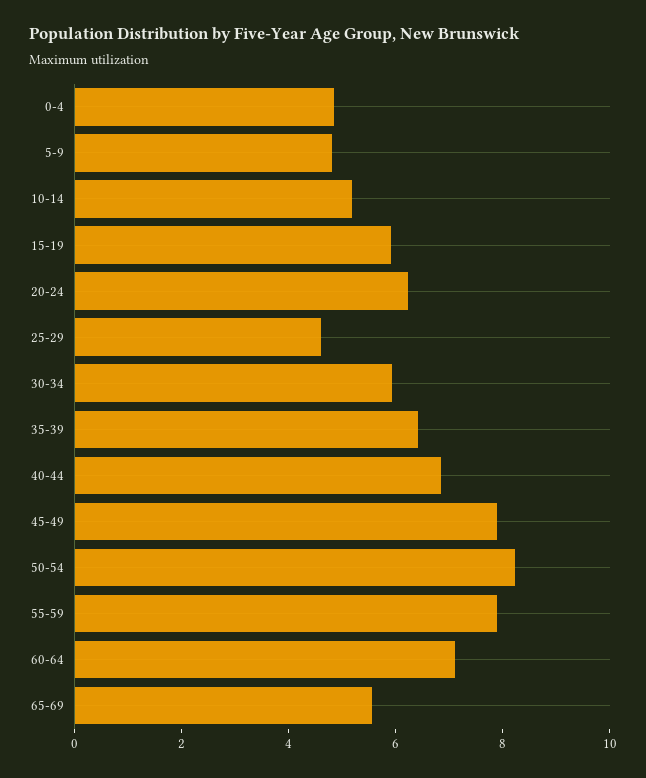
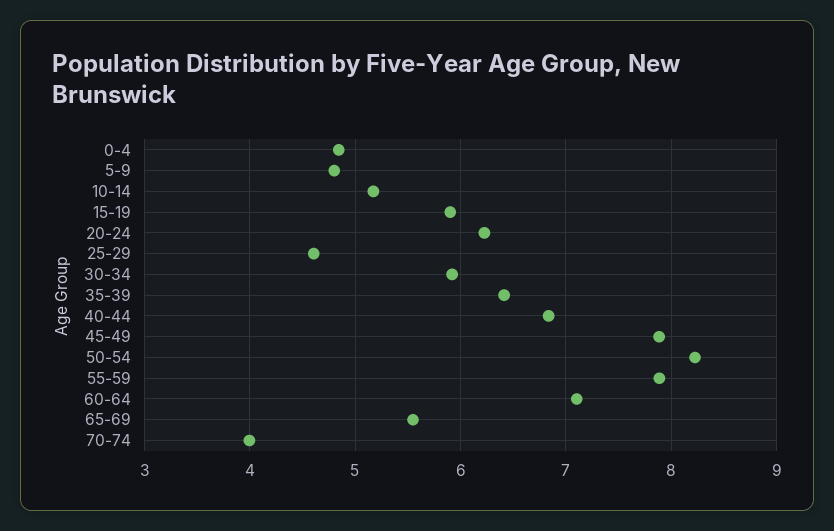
70-74: none -> 4

